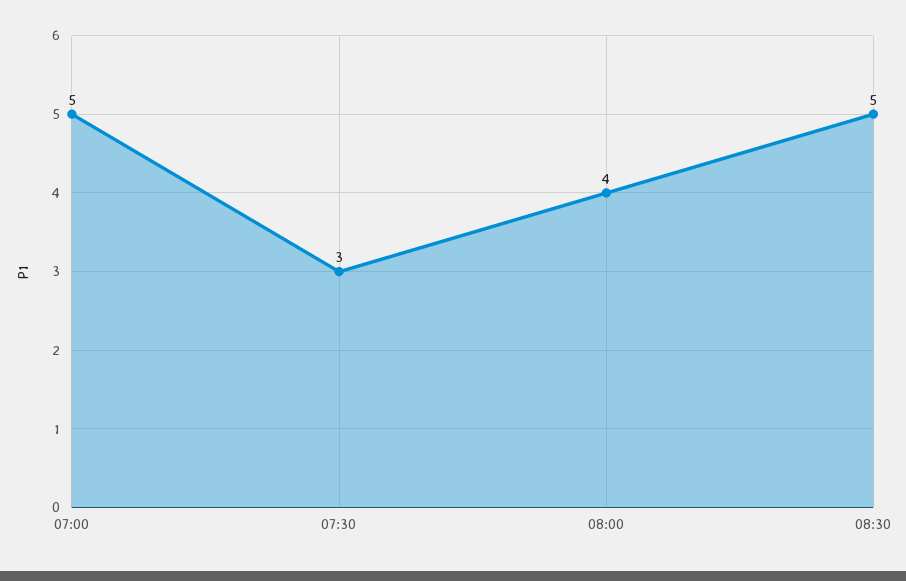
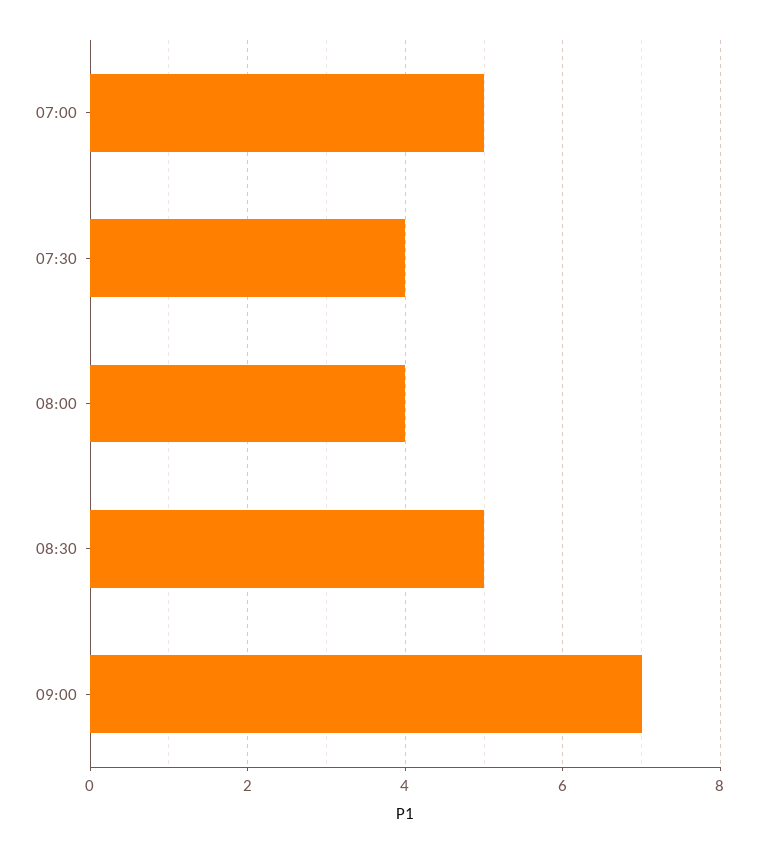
07:30: 3 -> 4
09:00: none -> 7

